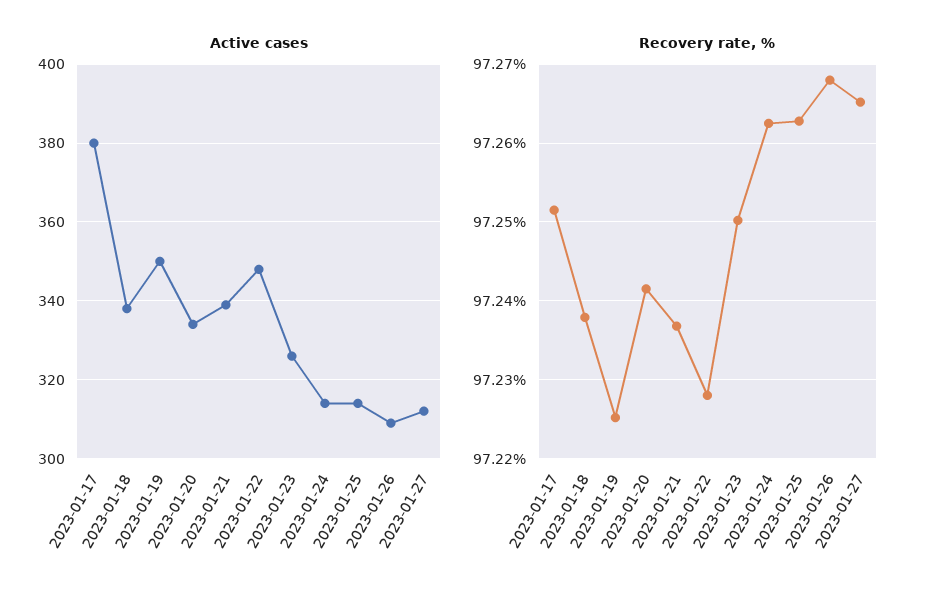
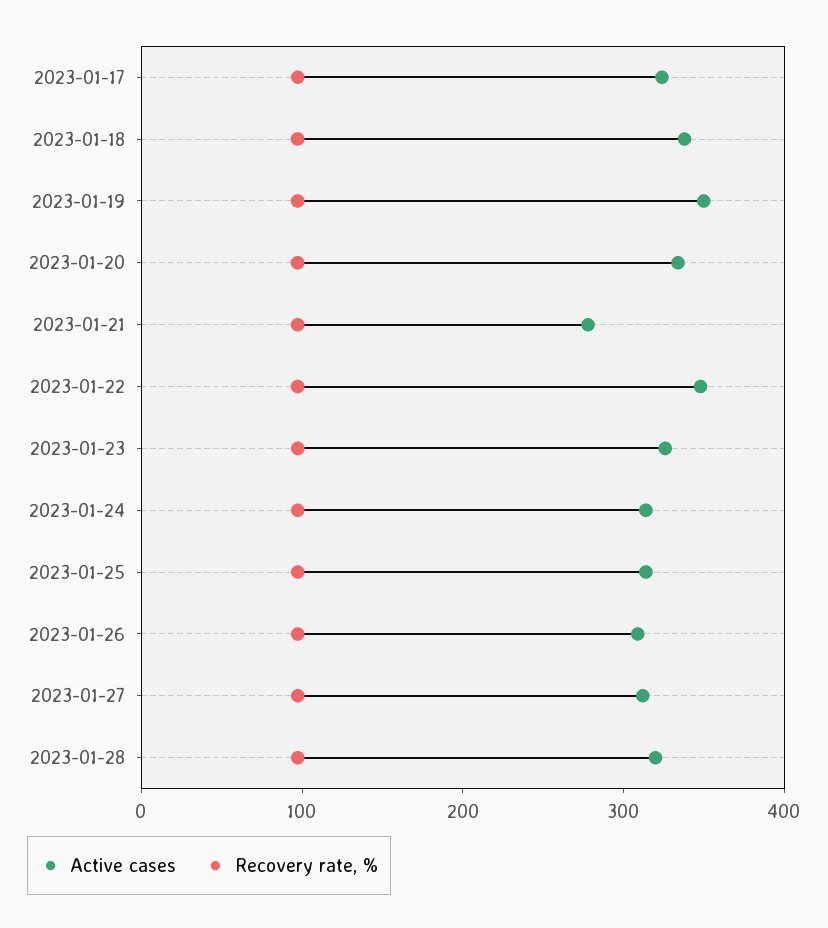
Active cases, 2023-01-17: 380 -> 320
Active cases, 2023-01-21: 340 -> 280
Active cases, 2023-01-28: none -> 320
Recovery rate, %, 2023-01-28: none -> 100

